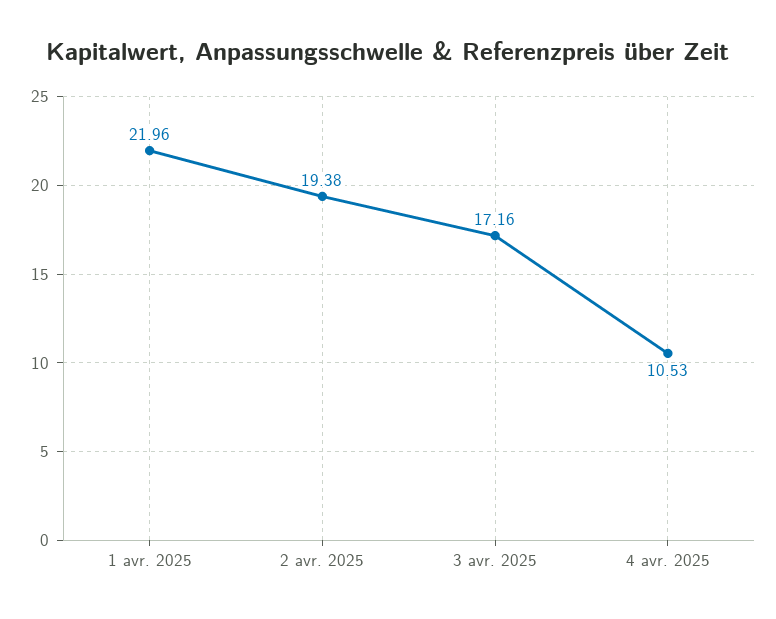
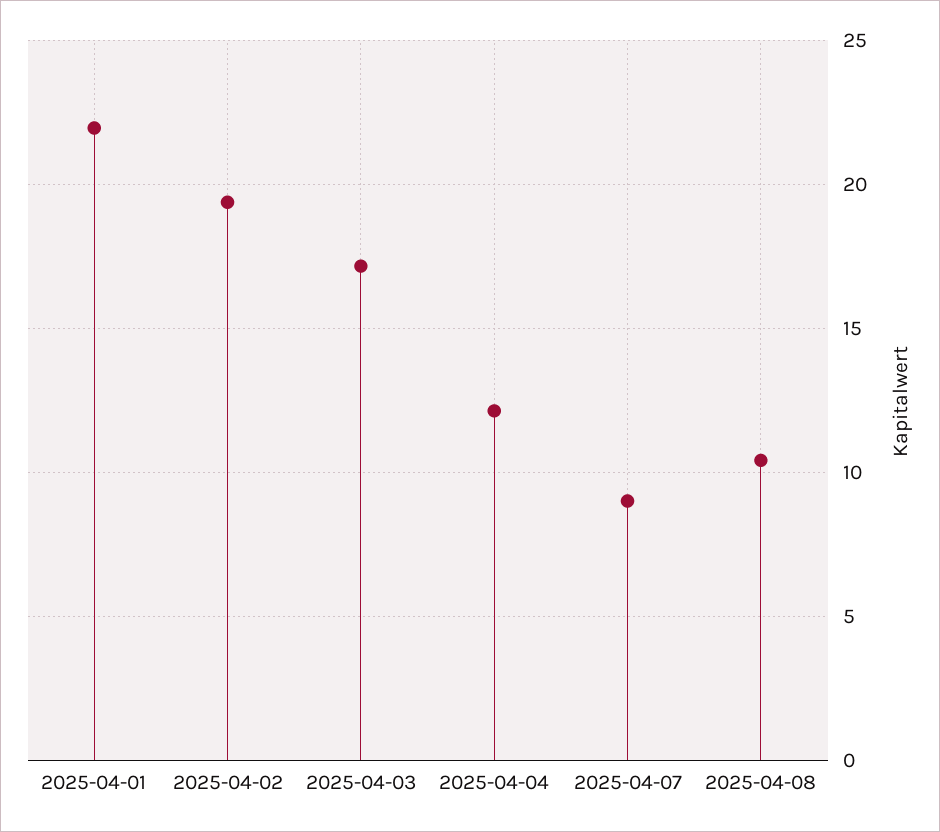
4 avr. 2025: 10.53 -> 12
2025-04-07: none -> 9
2025-04-08: none -> 10.5

